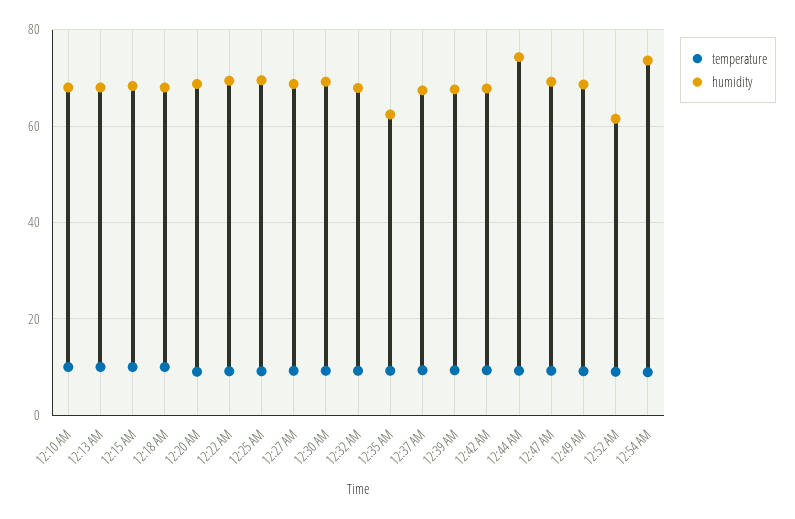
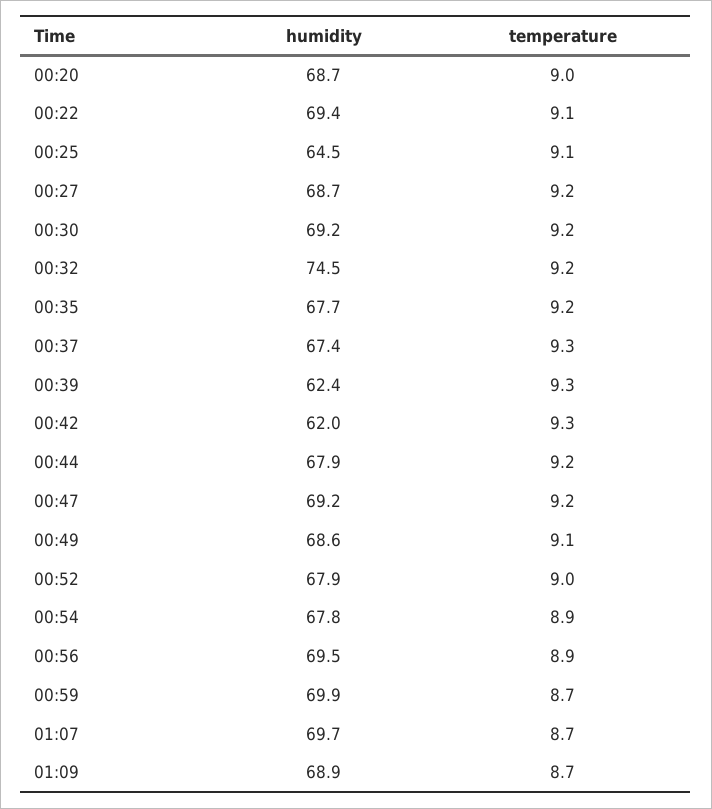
temperature, 12:10 AM: 10 -> none
humidity, 12:10 AM: 68 -> none
temperature, 12:13 AM: 10 -> none
humidity, 12:13 AM: 68 -> none
temperature, 12:15 AM: 10 -> none
humidity, 12:15 AM: 68 -> none
temperature, 12:18 AM: 10 -> none
humidity, 12:18 AM: 68 -> none
humidity, 12:25 AM: 70 -> 64.5
humidity, 12:32 AM: 68 -> 74.5
humidity, 12:35 AM: 62 -> 67.7
humidity, 12:39 AM: 68 -> 62.4
humidity, 12:42 AM: 68 -> 62
humidity, 12:44 AM: 74 -> 67.9
humidity, 12:52 AM: 62 -> 67.9
humidity, 12:54 AM: 74 -> 67.8
humidity, 00:56: none -> 69.5
temperature, 00:56: none -> 8.9
humidity, 00:59: none -> 69.9
temperature, 00:59: none -> 8.7
humidity, 01:07: none -> 69.7
temperature, 01:07: none -> 8.7
humidity, 01:09: none -> 68.9
temperature, 01:09: none -> 8.7

